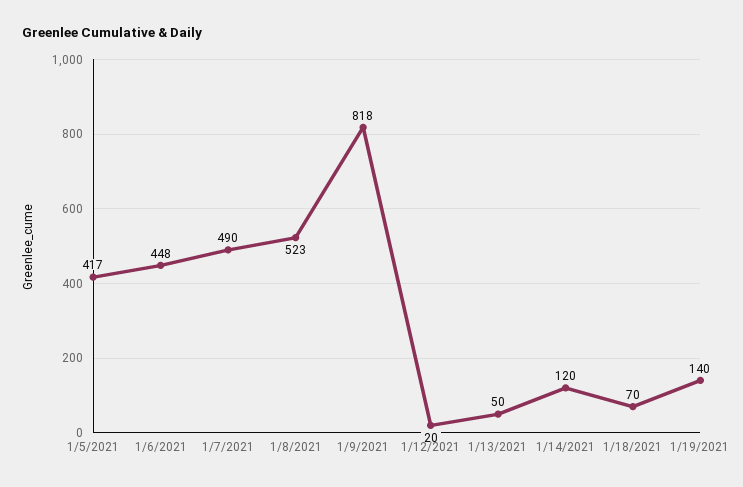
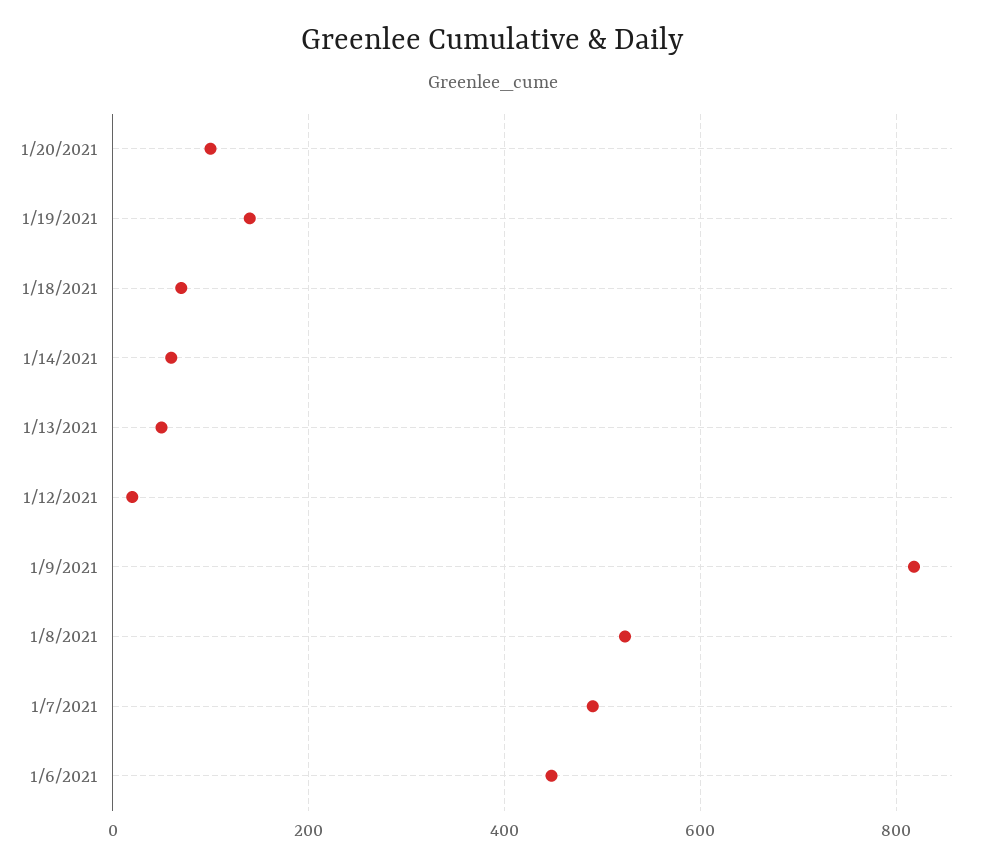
1/5/2021: 417 -> none
1/14/2021: 120 -> 60
1/20/2021: none -> 100

